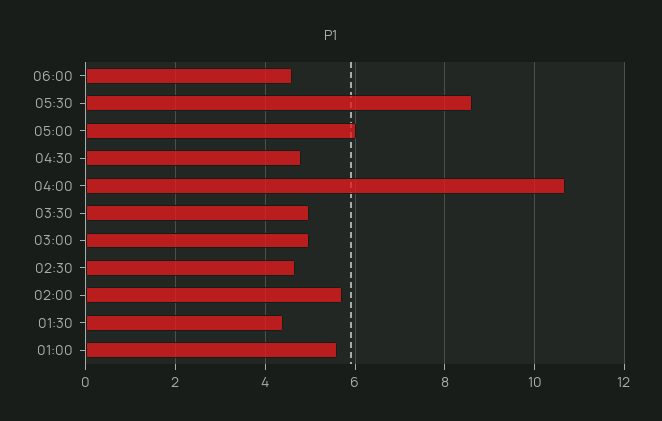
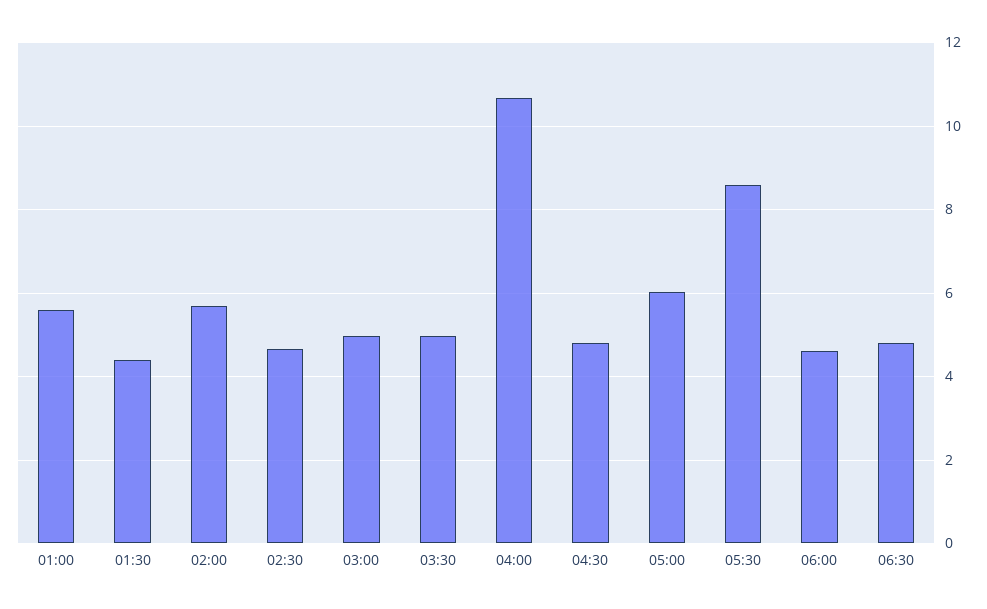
06:30: none -> 4.8

